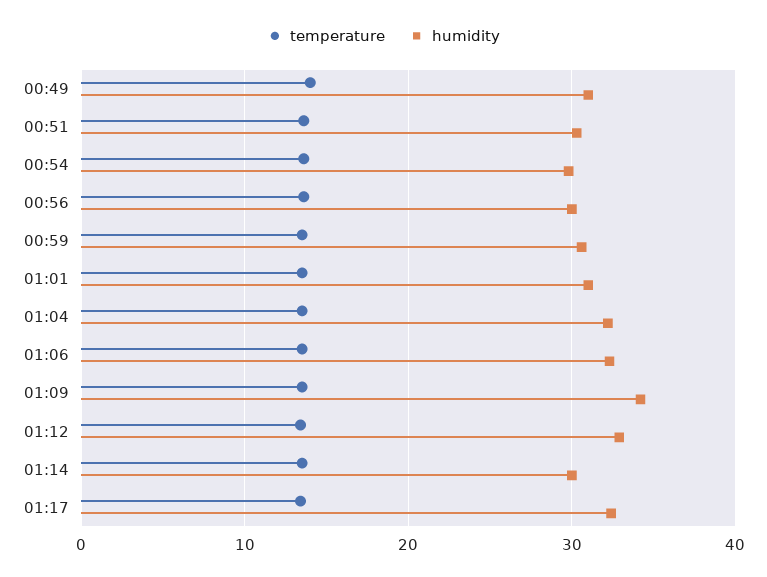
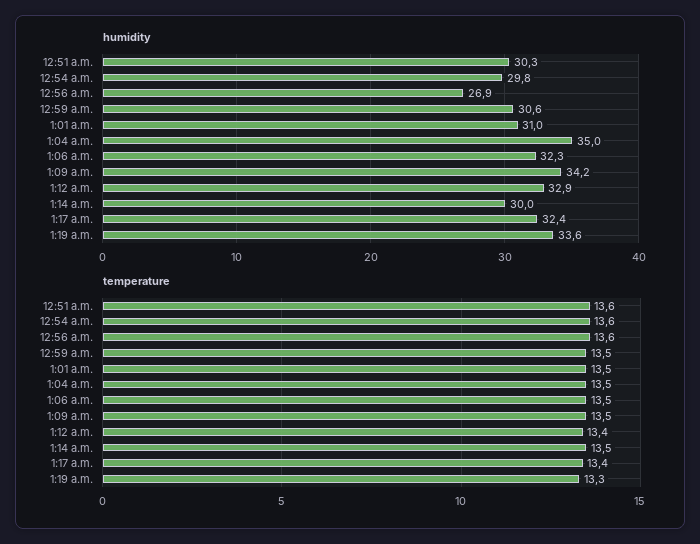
temperature, 00:49: 14 -> none
humidity, 00:49: 31 -> none
humidity, 00:56: 30 -> 26.9
humidity, 01:04: 32 -> 35
humidity, 1:19 a.m.: none -> 33.6
temperature, 1:19 a.m.: none -> 13.3

